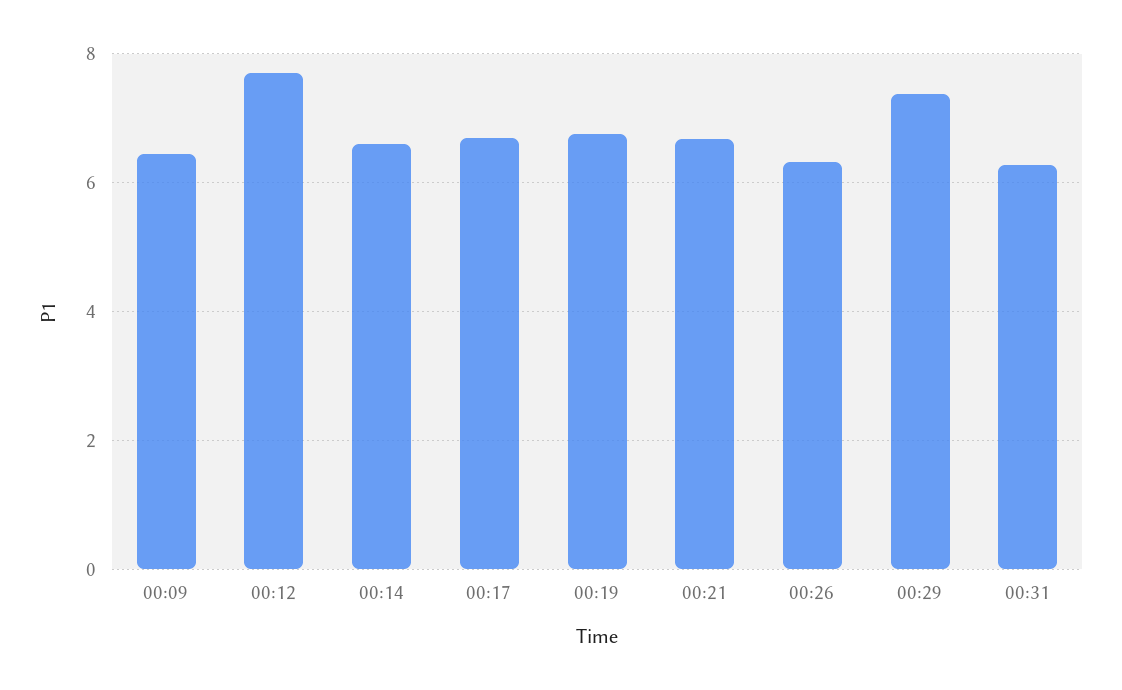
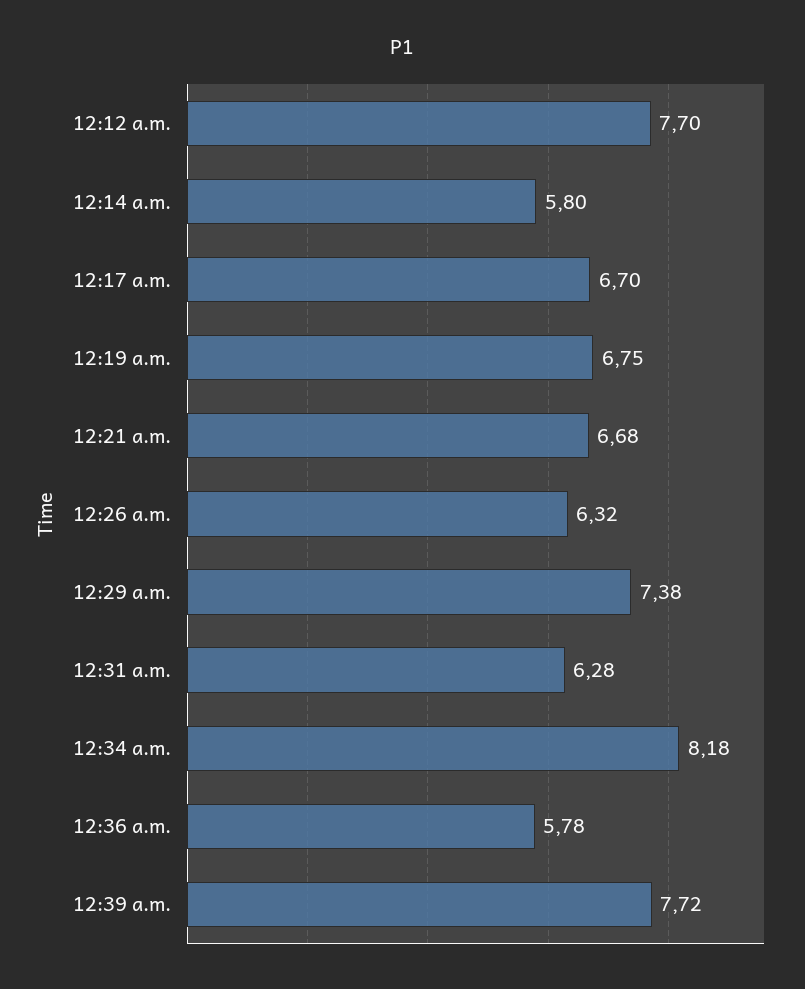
00:09: 6.4 -> none
00:14: 6.6 -> 5.8
12:34 a.m.: none -> 8.18
12:36 a.m.: none -> 5.78
12:39 a.m.: none -> 7.72

